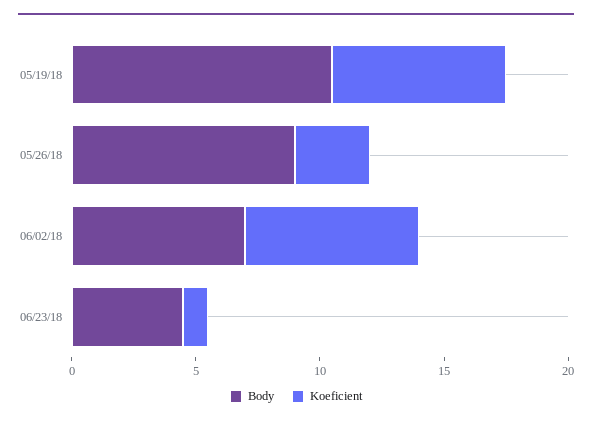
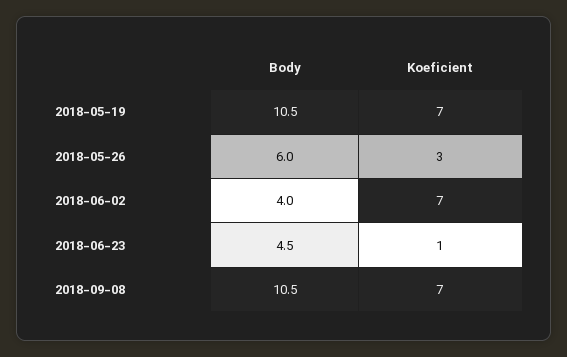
Body, 05/26/18: 9 -> 6
Body, 06/02/18: 7 -> 4
Body, 2018-09-08: none -> 10.5
Koeficient, 2018-09-08: none -> 7

